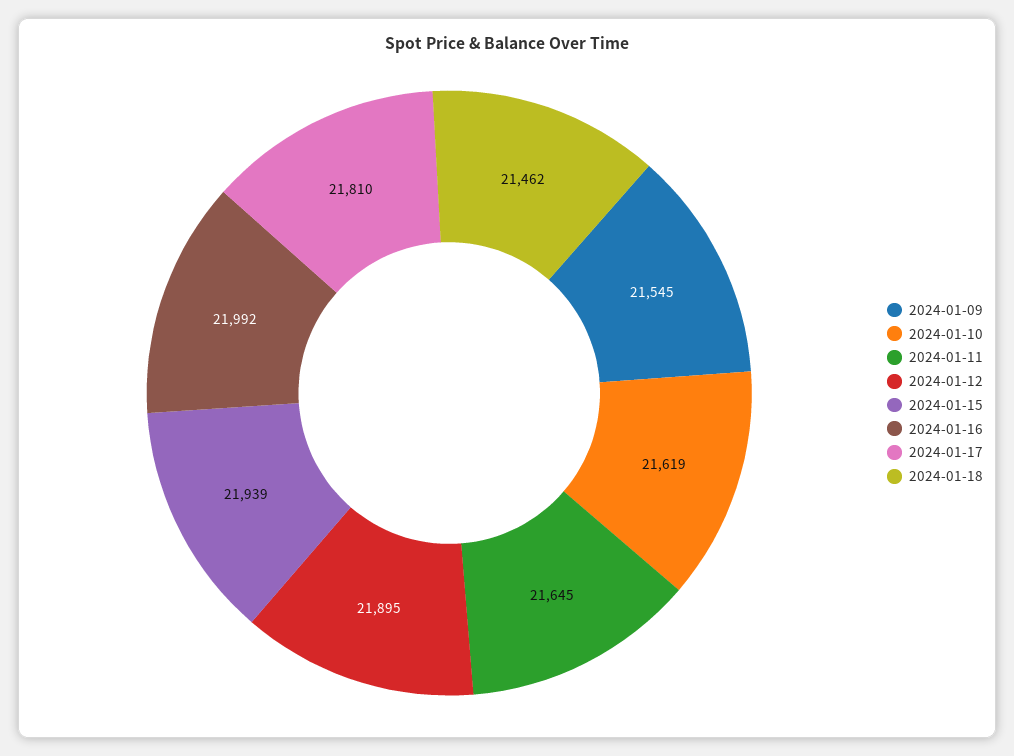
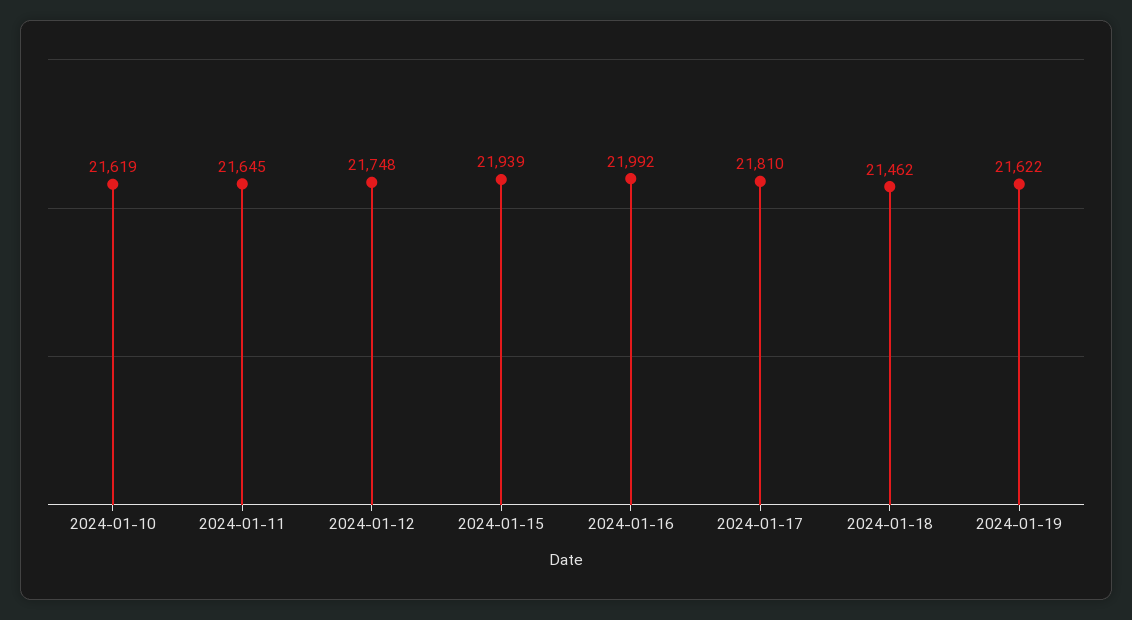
2024-01-09: 21545 -> none
2024-01-12: 21895 -> 21748
2024-01-19: none -> 21622

